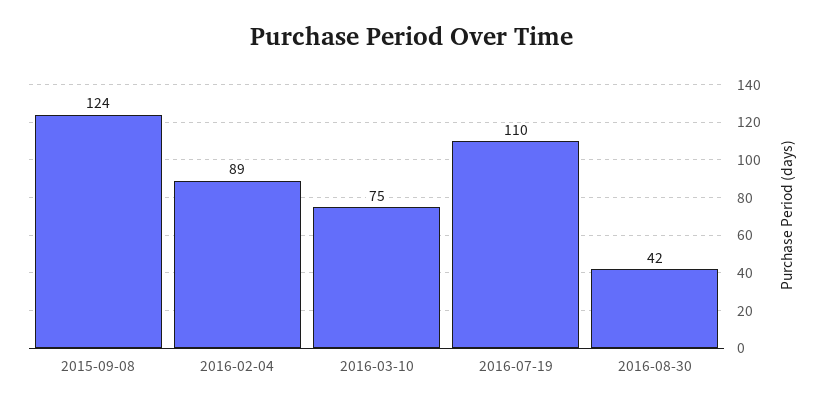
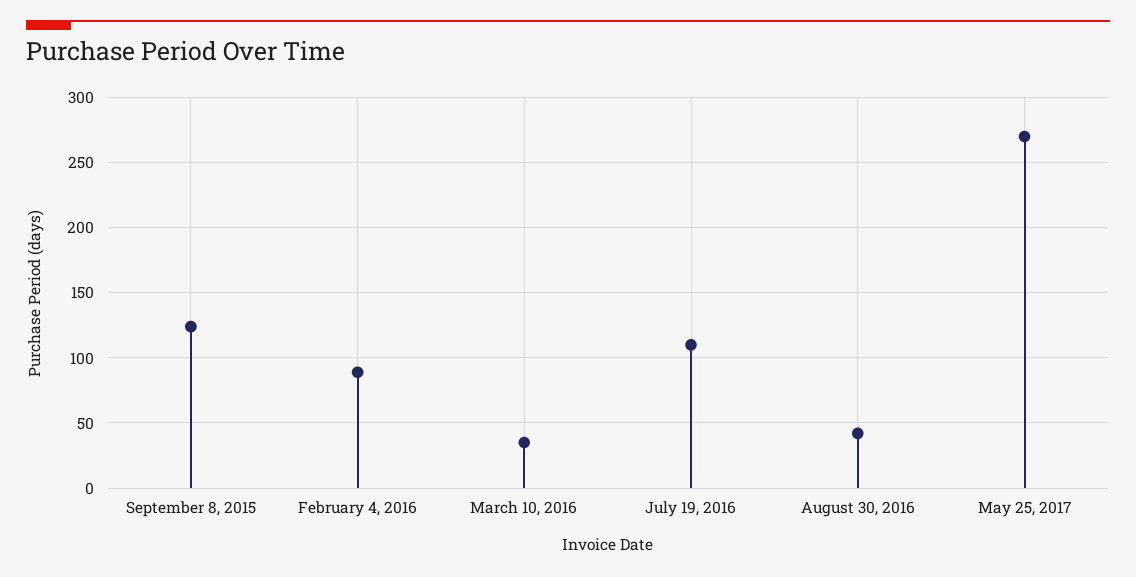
2016-03-10: 75 -> 35
May 25, 2017: none -> 270

